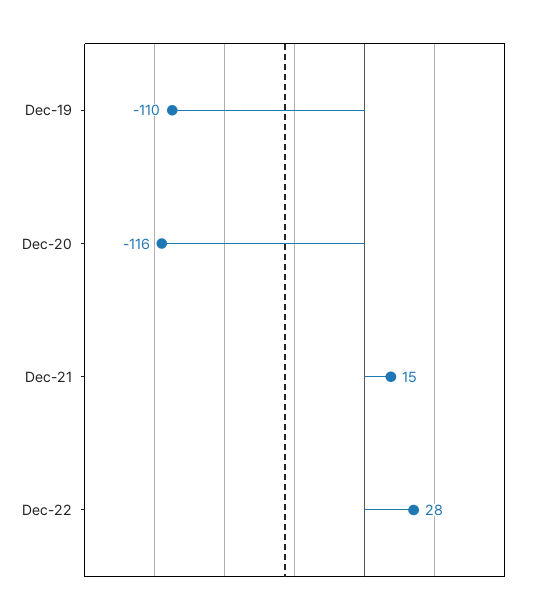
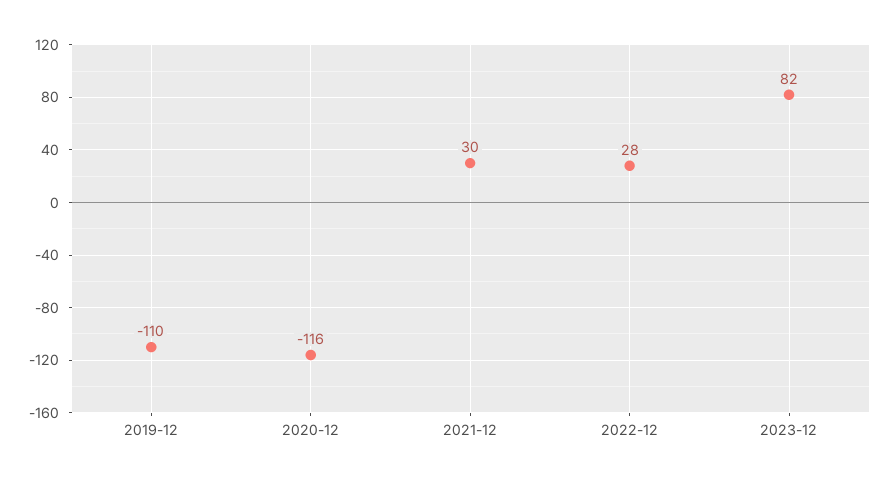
Dec-21: 15 -> 30
2023-12: none -> 82

